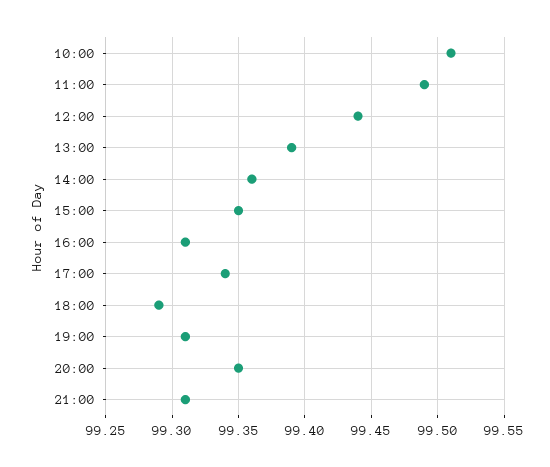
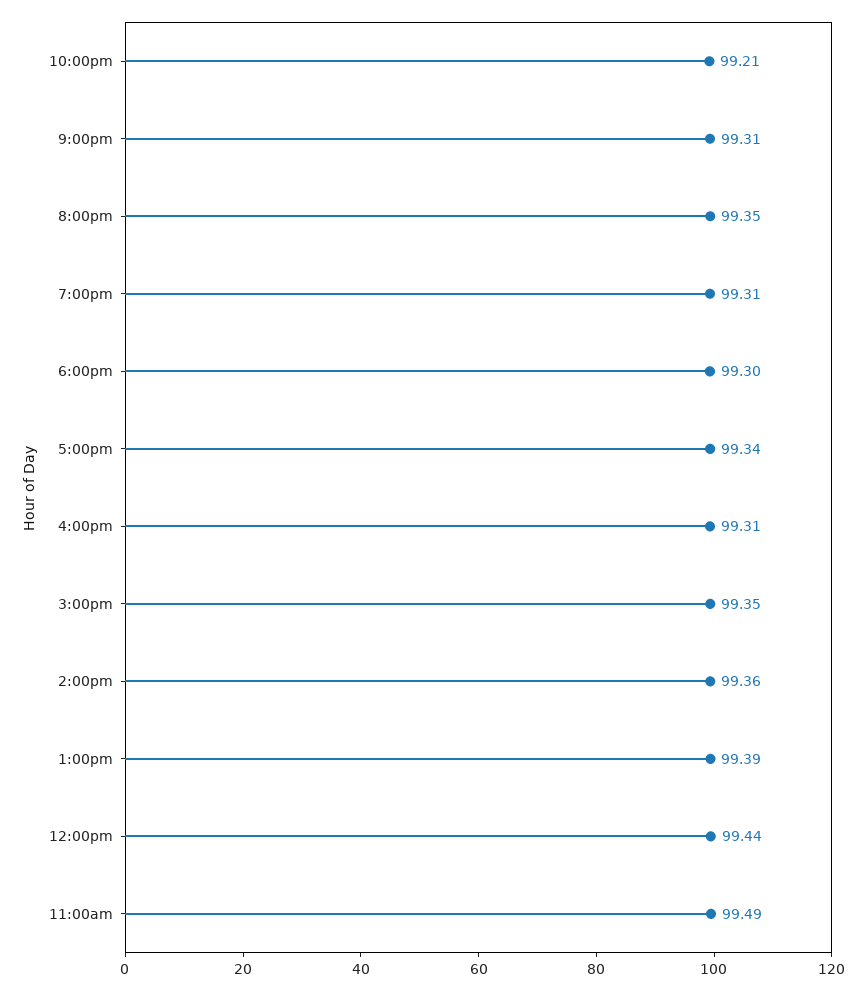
10:00: 99.51 -> none
18:00: 99.29 -> 99.3
10:00pm: none -> 99.21

